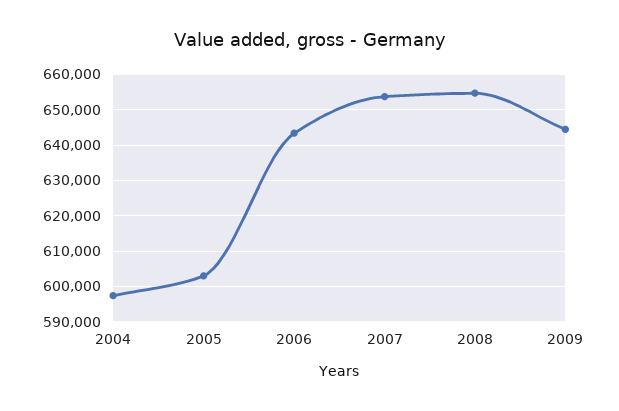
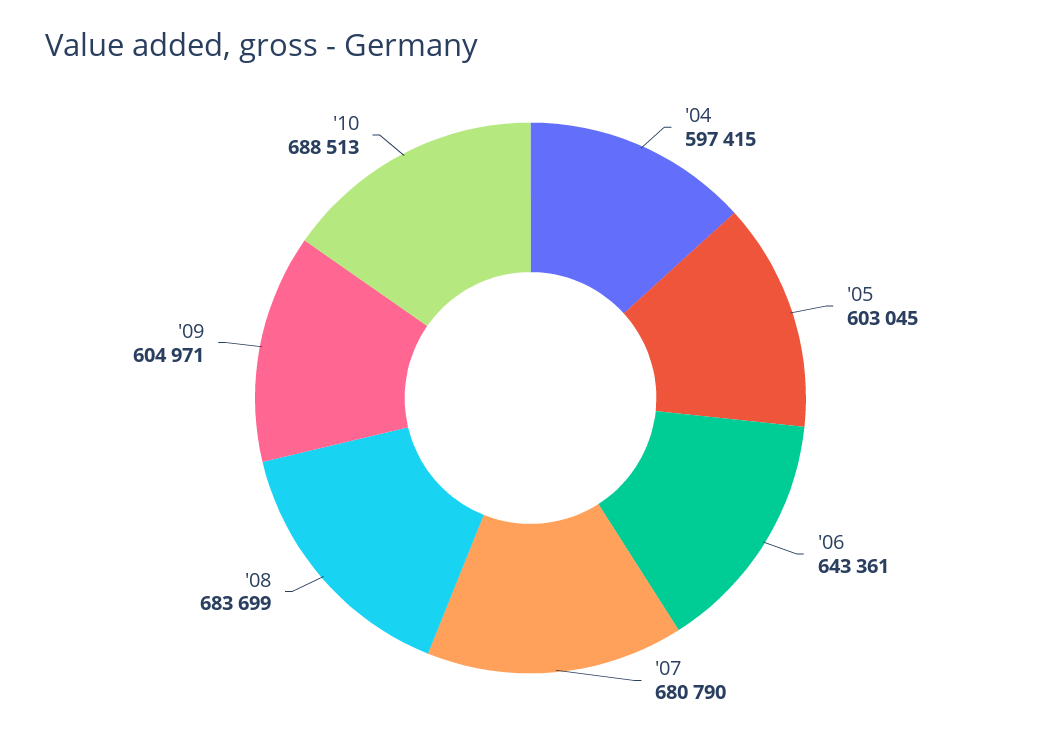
2007: 654000 -> 680790
2008: 654000 -> 683699
2009: 644000 -> 604971
'10: none -> 688513

